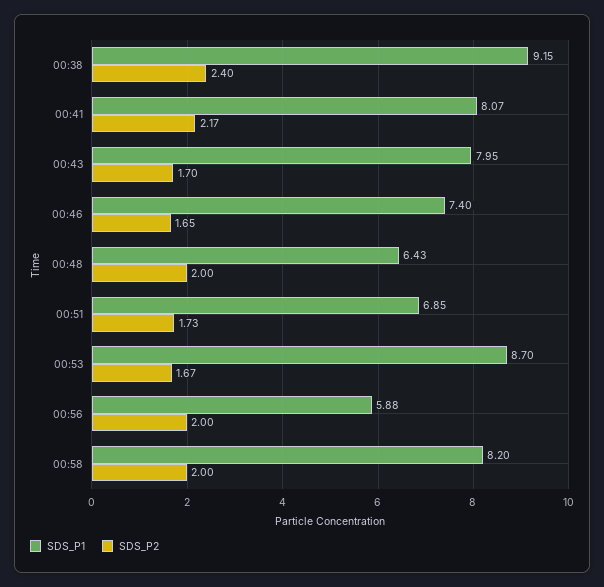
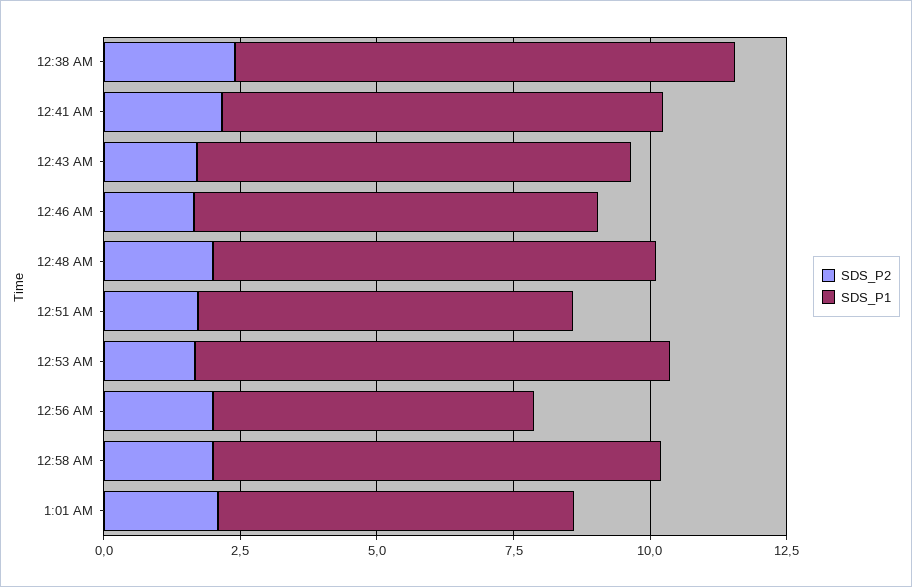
SDS_P1, 00:48: 6.43 -> 8
SDS_P2, 1:01 AM: none -> 2
SDS_P1, 1:01 AM: none -> 6.5

